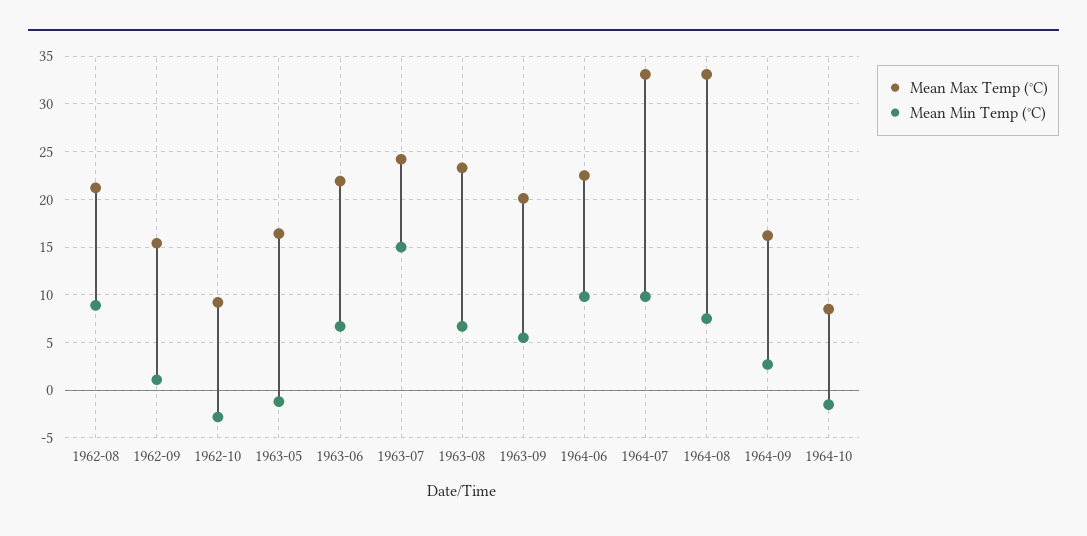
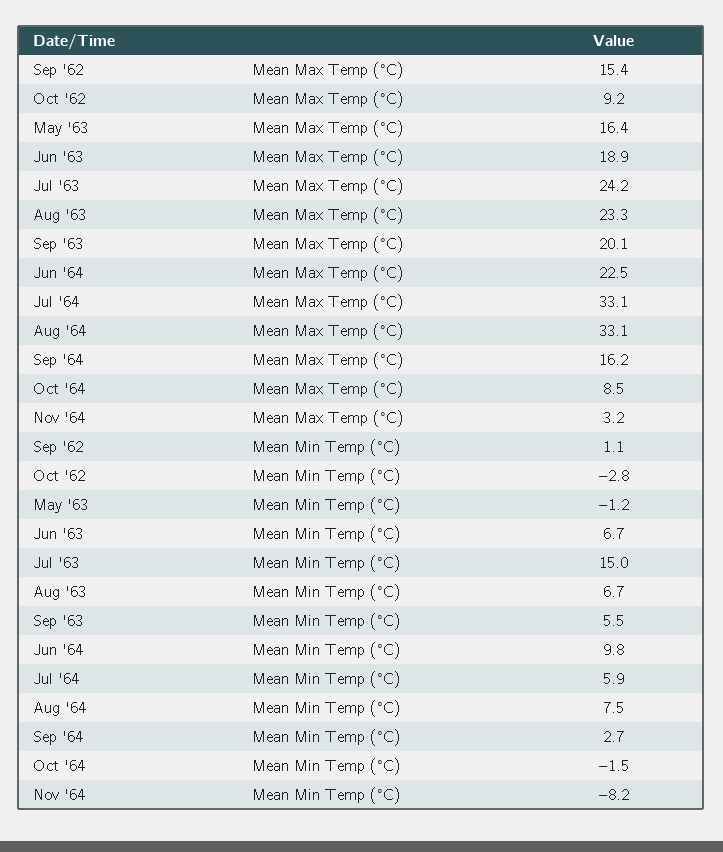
Mean Max Temp (°C), 1962-08: 21 -> none
Mean Min Temp (°C), 1962-08: 9 -> none
Mean Max Temp (°C), 1963-06: 22 -> 18.9
Mean Min Temp (°C), 1964-07: 10 -> 5.9
Mean Max Temp (°C), Nov '64: none -> 3.2
Mean Min Temp (°C), Nov '64: none -> -8.2

